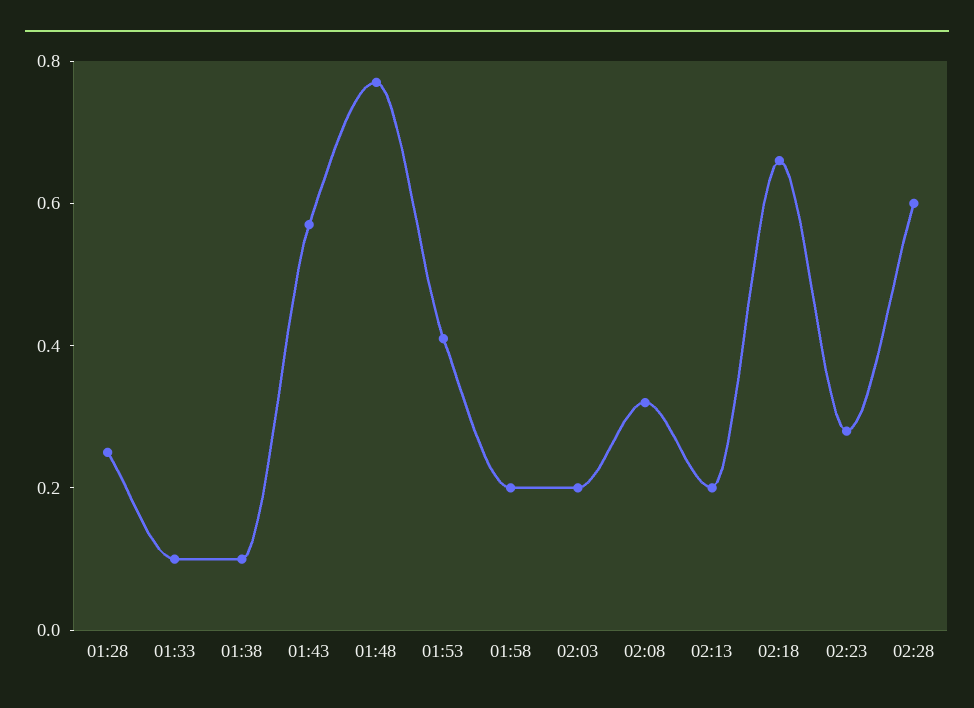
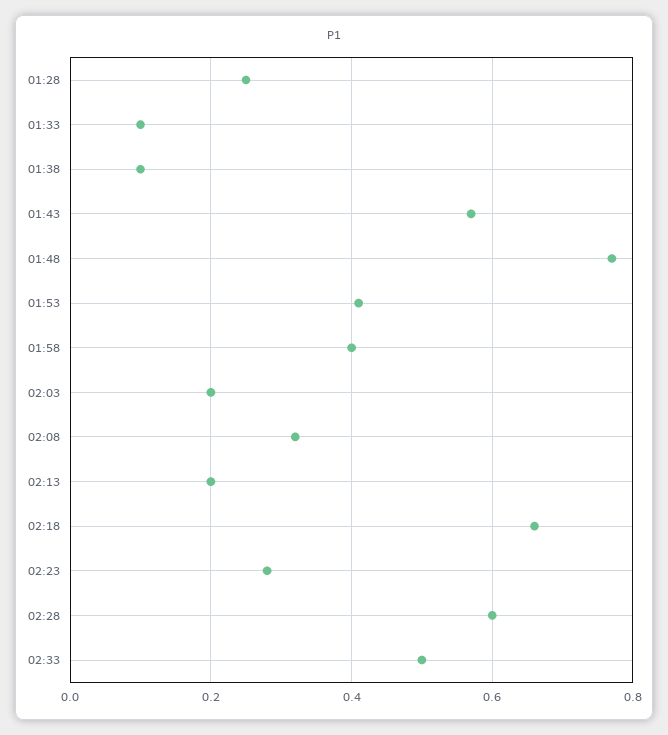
01:58: 0.2 -> 0.4
02:33: none -> 0.5

